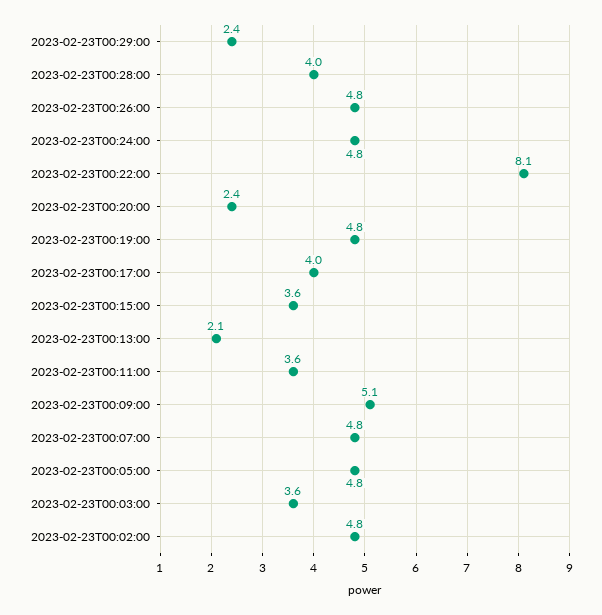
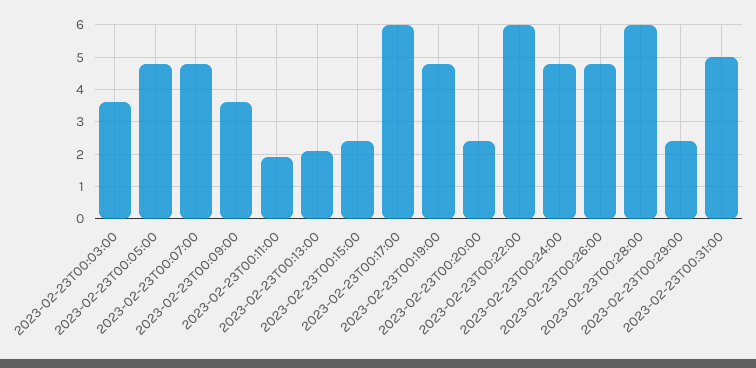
2023-02-23T00:28:00: 4 -> 6
2023-02-23T00:22:00: 8.1 -> 6
2023-02-23T00:17:00: 4 -> 6
2023-02-23T00:15:00: 3.6 -> 2.5
2023-02-23T00:11:00: 3.6 -> 2
2023-02-23T00:09:00: 5.1 -> 3.5
2023-02-23T00:02:00: 4.8 -> none
2023-02-23T00:31:00: none -> 5

